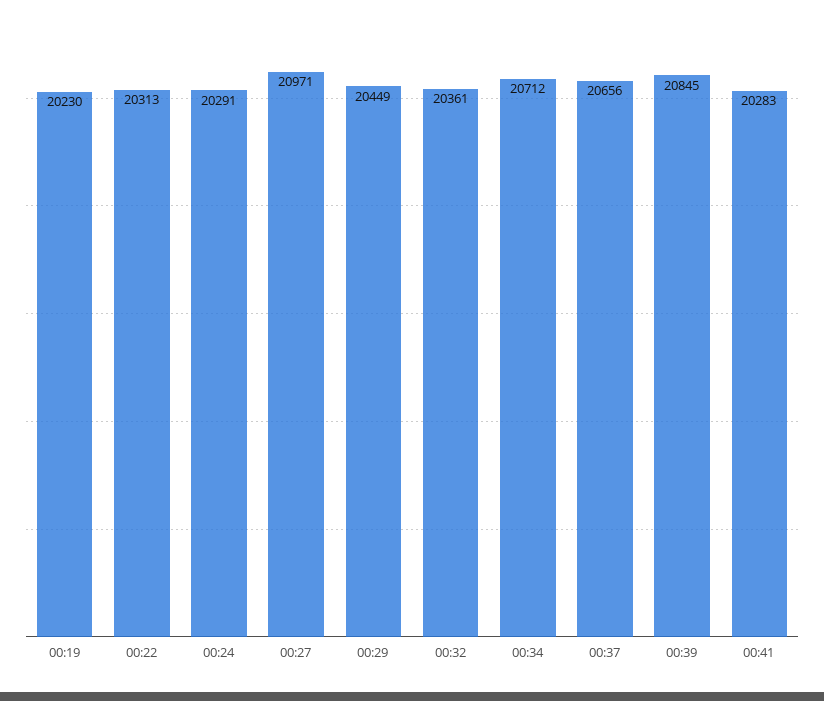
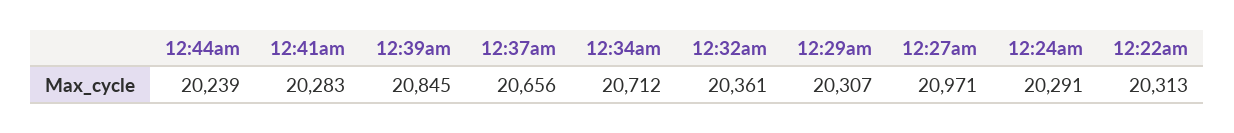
00:19: 20230 -> none
00:29: 20449 -> 20307
12:44am: none -> 20239

